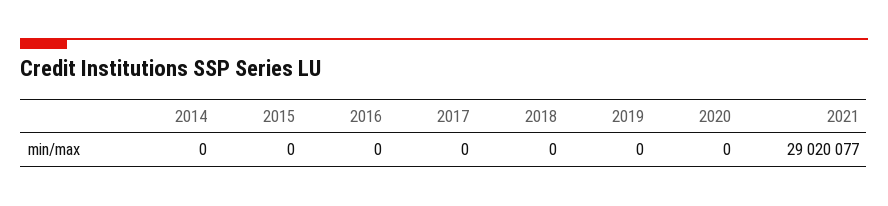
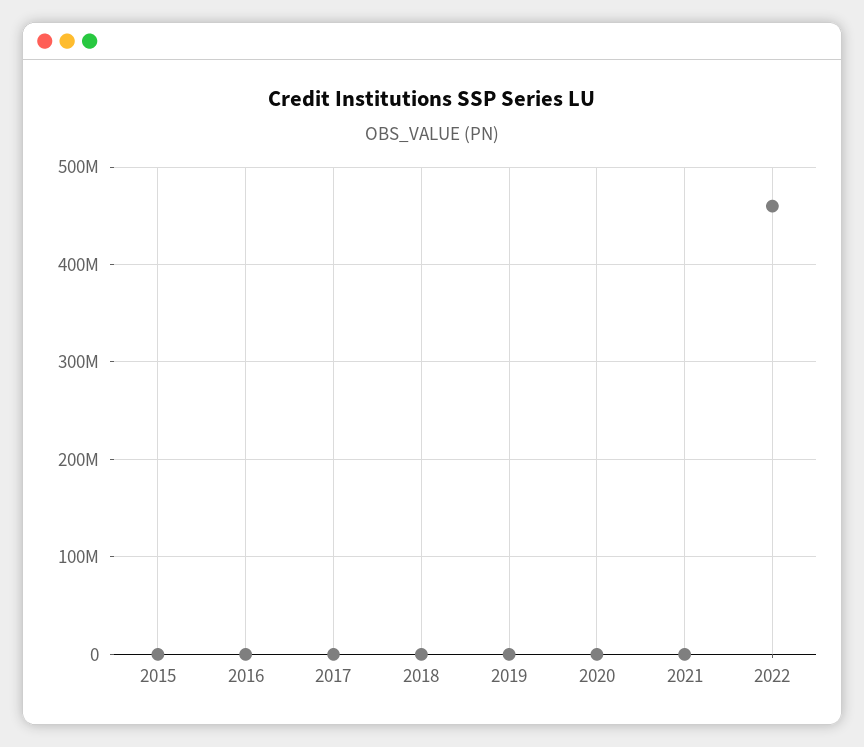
2014: 0 -> none
2021: 29020077 -> 0
2022: none -> 460000000

